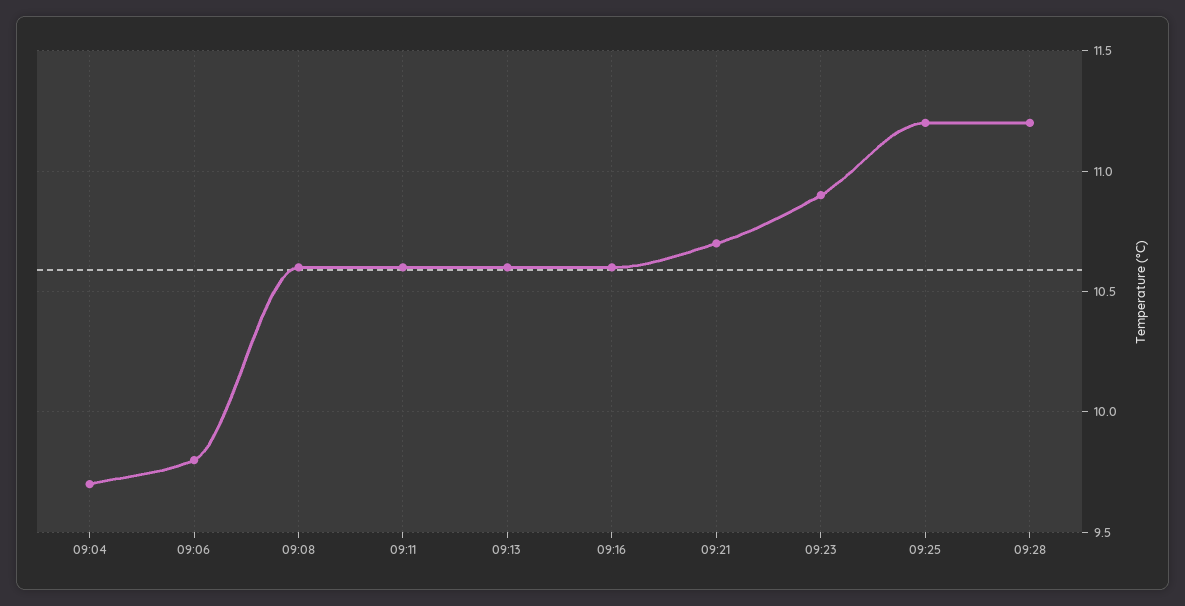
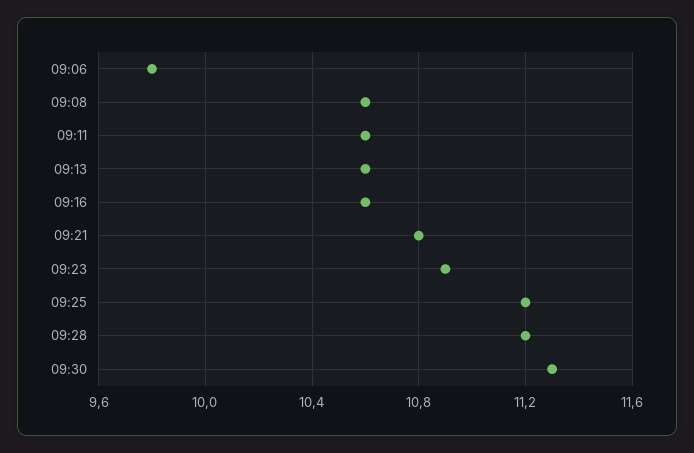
09:04: 9.7 -> none
09:21: 10.7 -> 10.8
09:30: none -> 11.3

